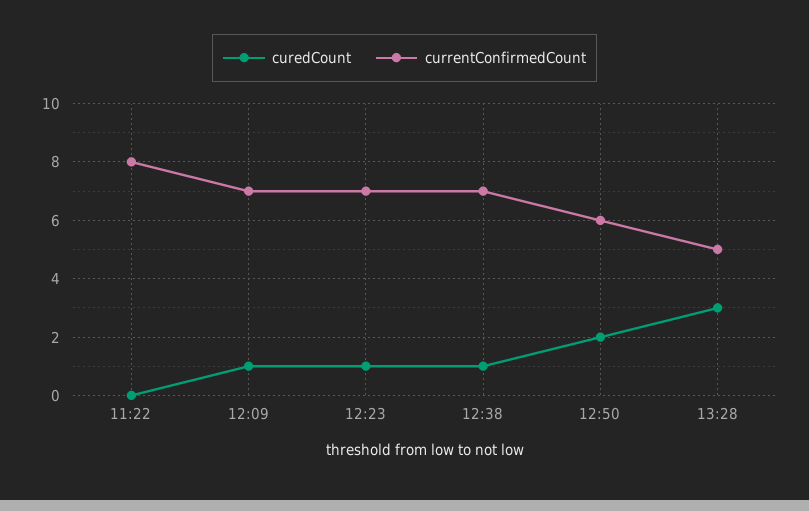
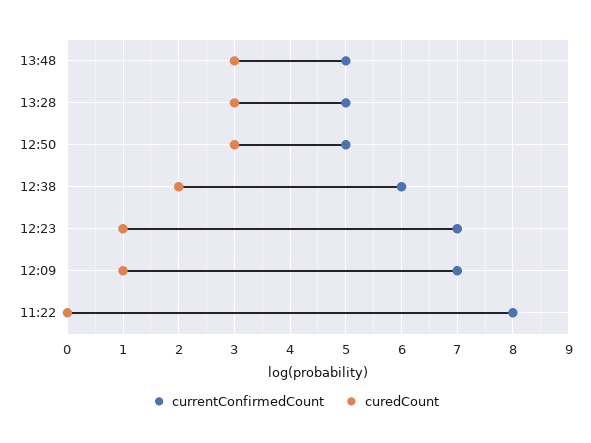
curedCount, 12:38: 1 -> 2
currentConfirmedCount, 12:38: 7 -> 6
curedCount, 12:50: 2 -> 3
currentConfirmedCount, 12:50: 6 -> 5
currentConfirmedCount, 13:48: none -> 5
curedCount, 13:48: none -> 3

